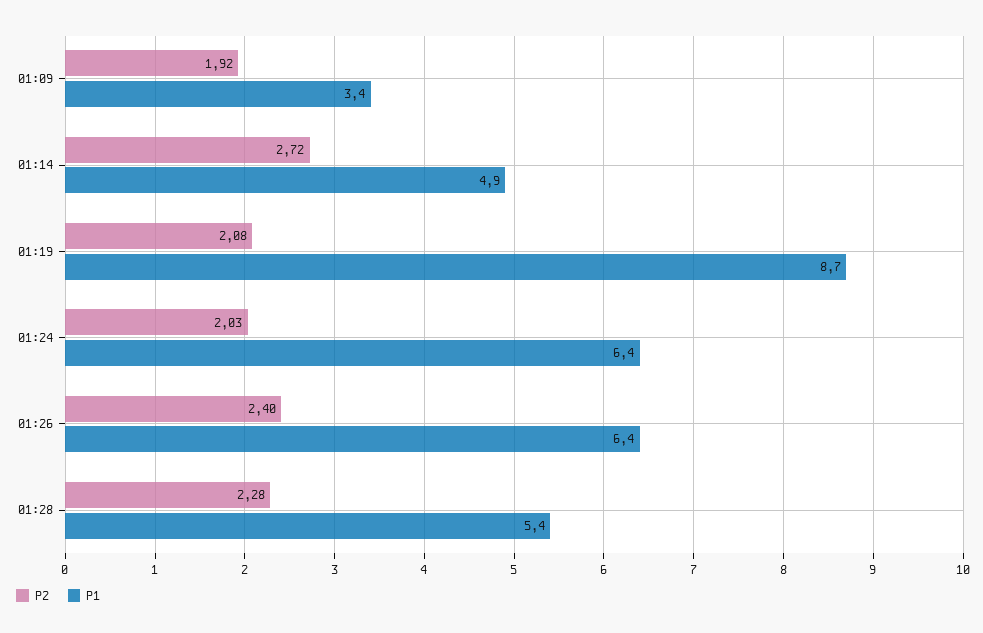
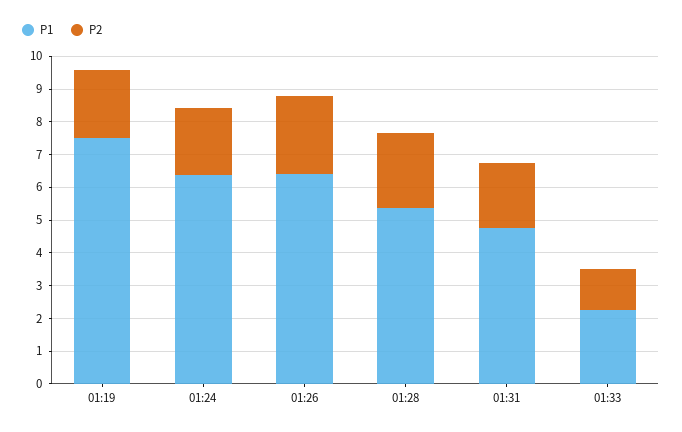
P2, 01:09: 1.92 -> none
P1, 01:09: 3.4 -> none
P2, 01:14: 2.72 -> none
P1, 01:14: 4.9 -> none
P1, 01:19: 8.7 -> 7.5
P1, 01:31: none -> 4.75
P2, 01:31: none -> 2
P1, 01:33: none -> 2.25
P2, 01:33: none -> 1.25

